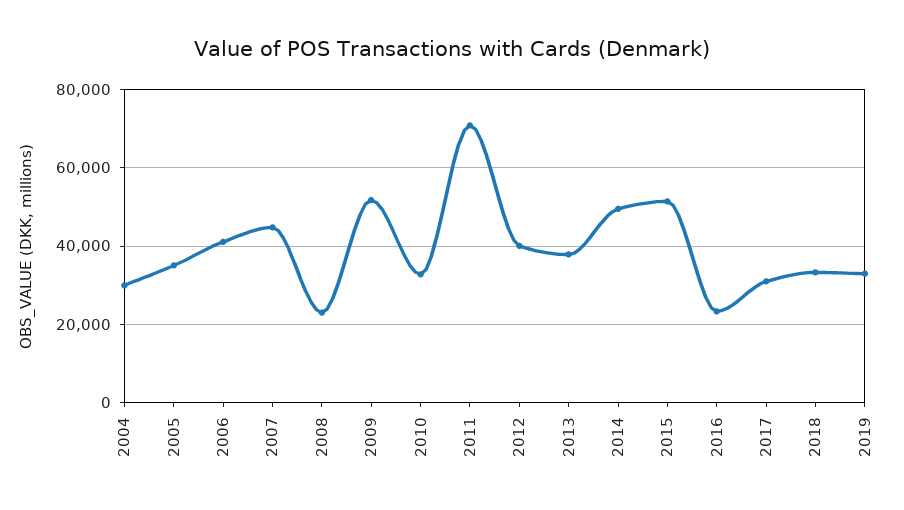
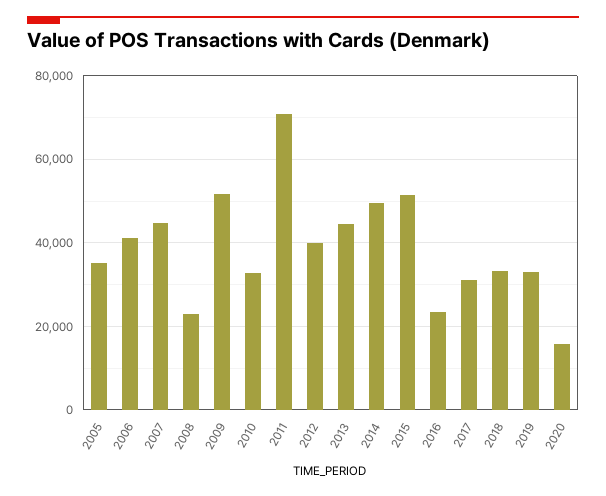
2004: 30000 -> none
2013: 38000 -> 44000
2020: none -> 16000

